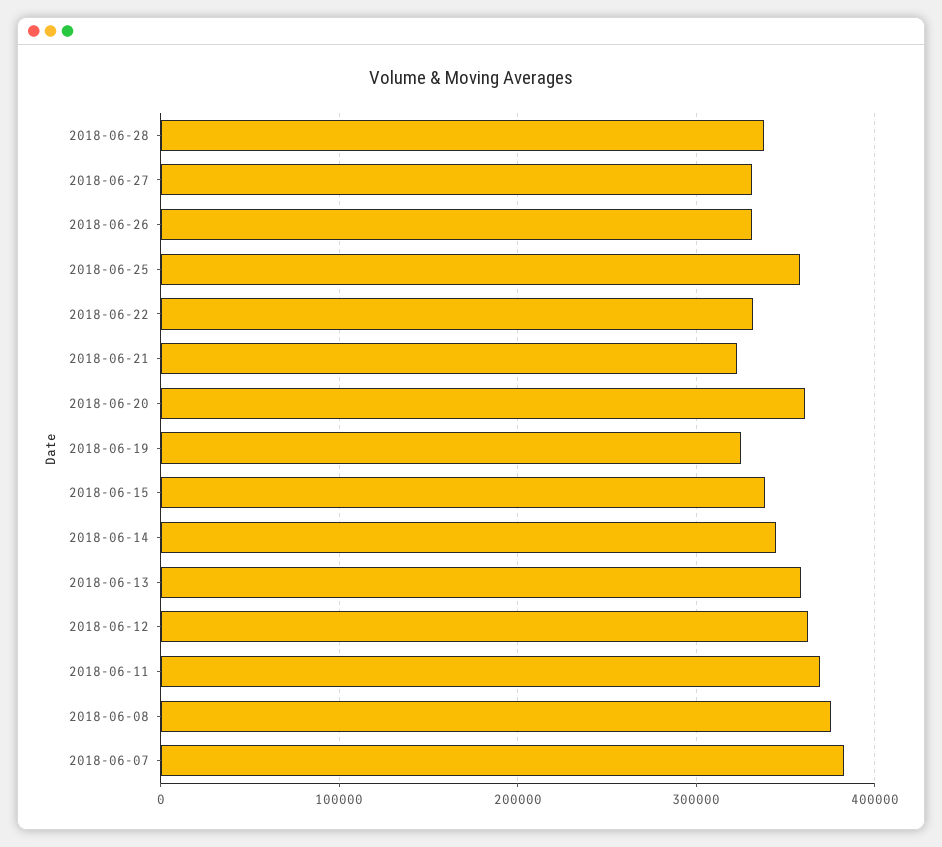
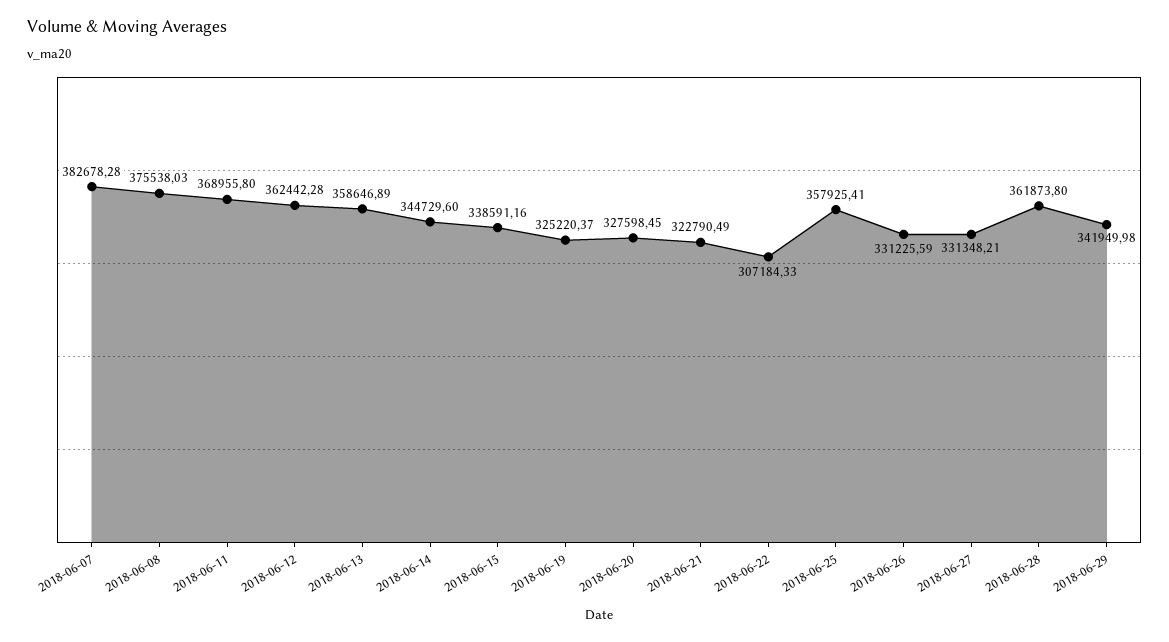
2018-06-28: 340000 -> 361873.8
2018-06-22: 330000 -> 307184.33
2018-06-20: 360000 -> 327598.45
2018-06-29: none -> 341949.98

